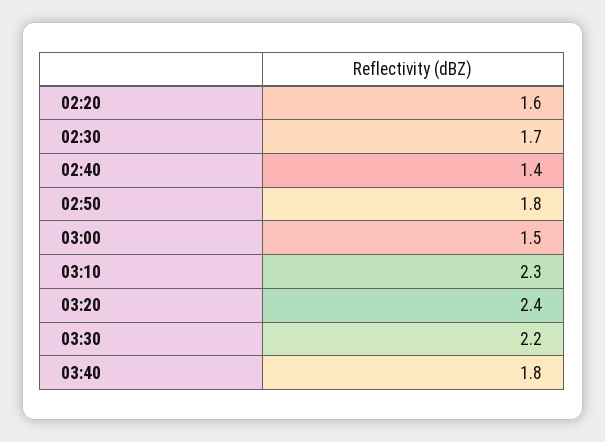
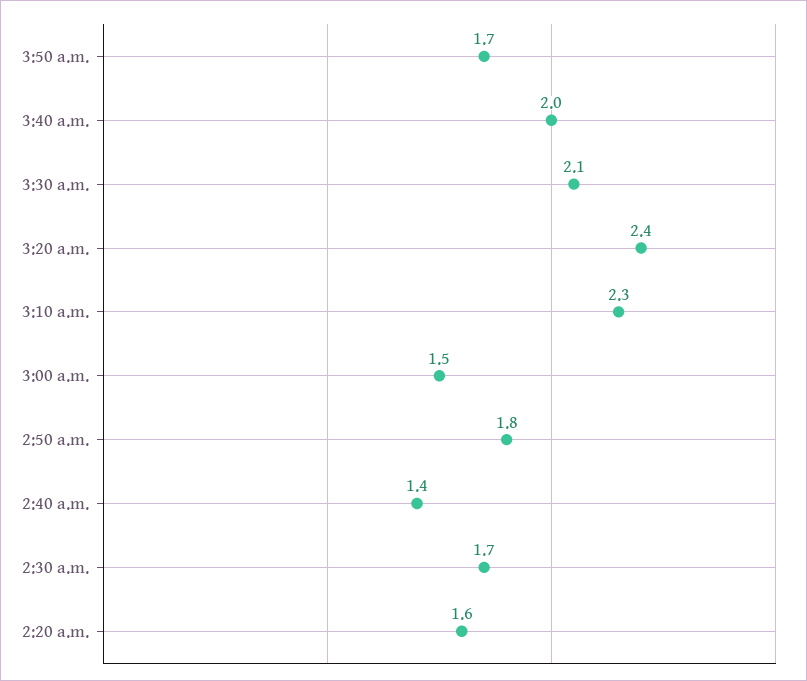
03:30: 2.2 -> 2.1
03:40: 1.8 -> 2
3:50 a.m.: none -> 1.7

